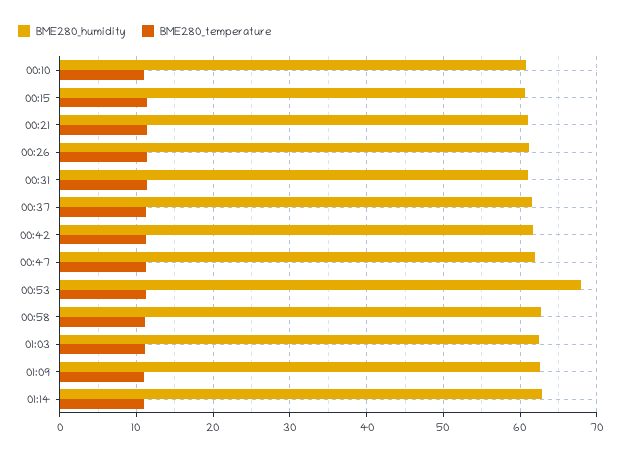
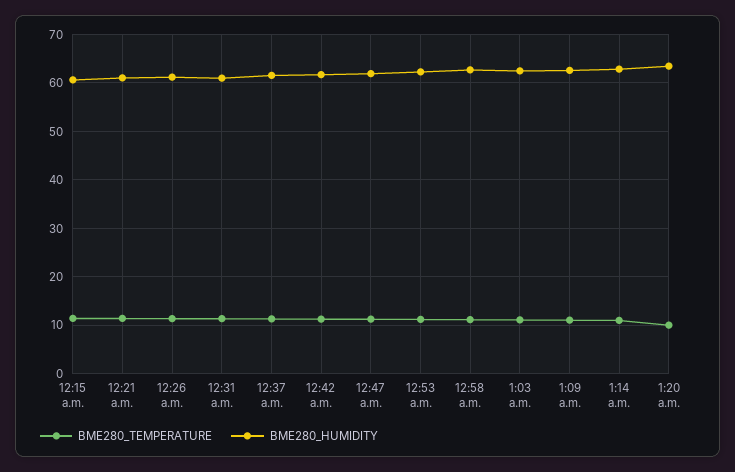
BME280_humidity, 00:10: 61 -> none
BME280_temperature, 00:10: 11 -> none
BME280_humidity, 00:53: 68 -> 62
BME280_temperature, 1:20 a.m.: none -> 10
BME280_humidity, 1:20 a.m.: none -> 64

